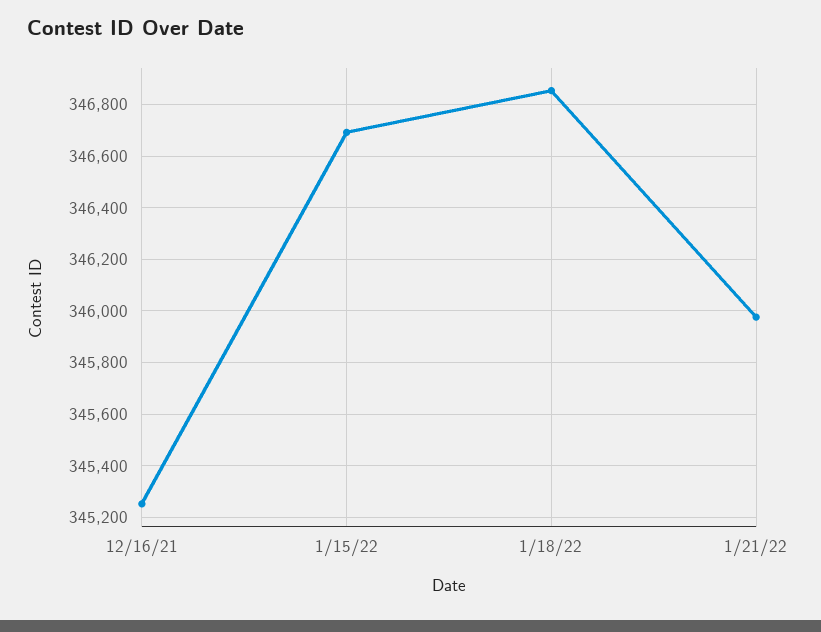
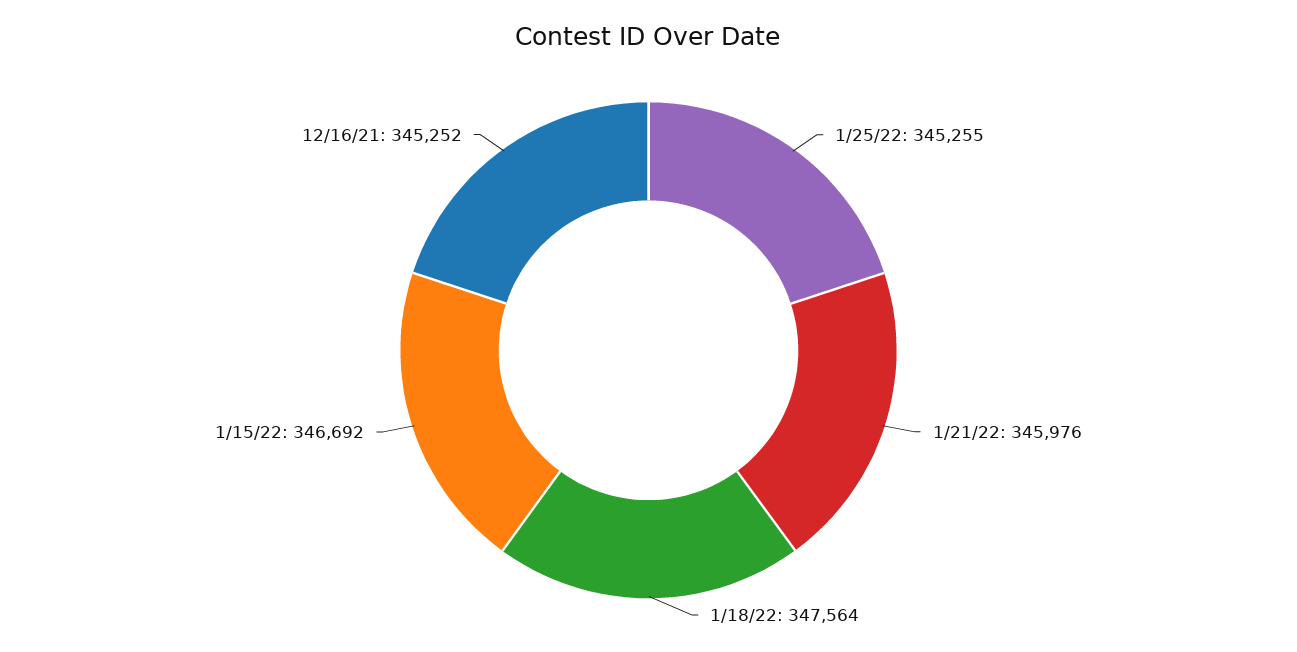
1/18/22: 346850 -> 347564
1/25/22: none -> 345255

